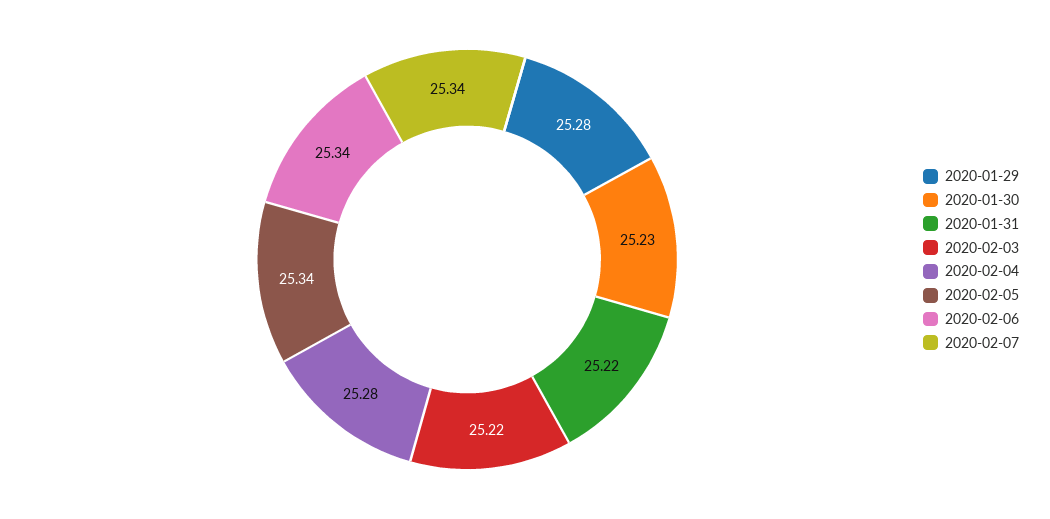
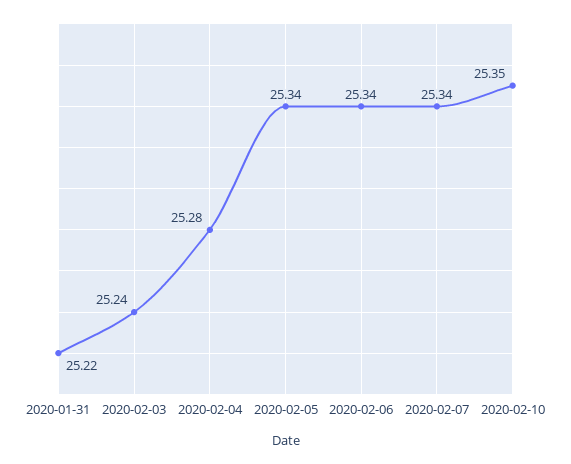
2020-01-29: 25.28 -> none
2020-01-30: 25.23 -> none
2020-02-03: 25.22 -> 25.24
2020-02-10: none -> 25.35

